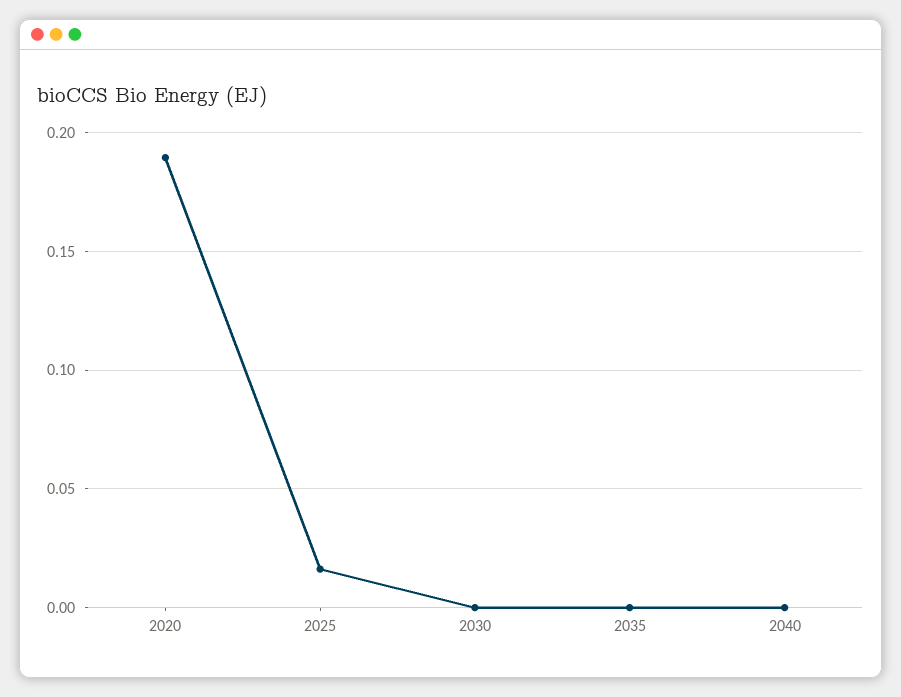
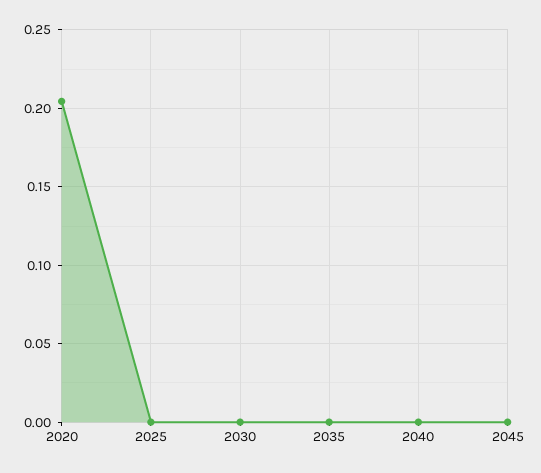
2020: 0.19 -> 0.205
2025: 0.015 -> 0
2045: none -> 0

